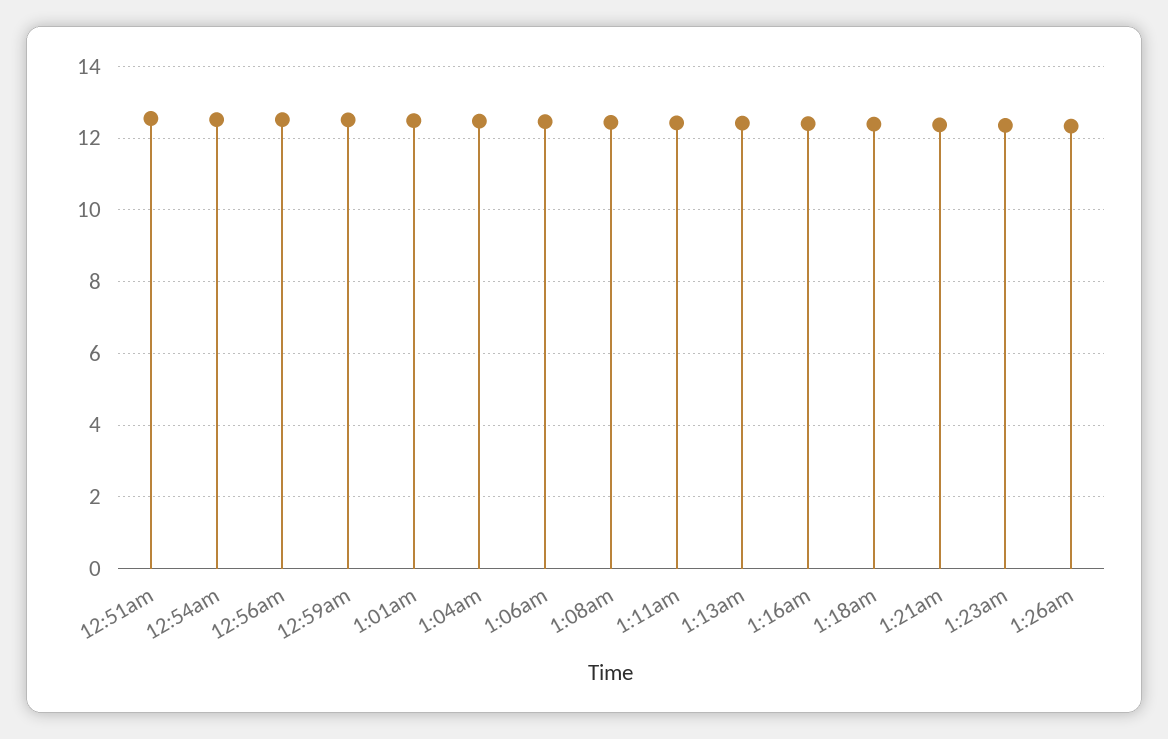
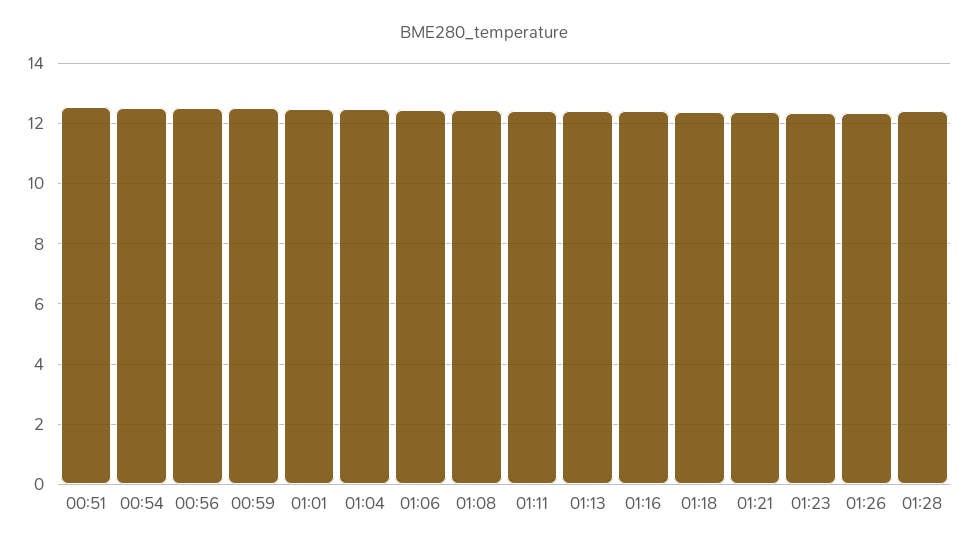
01:28: none -> 12.4

